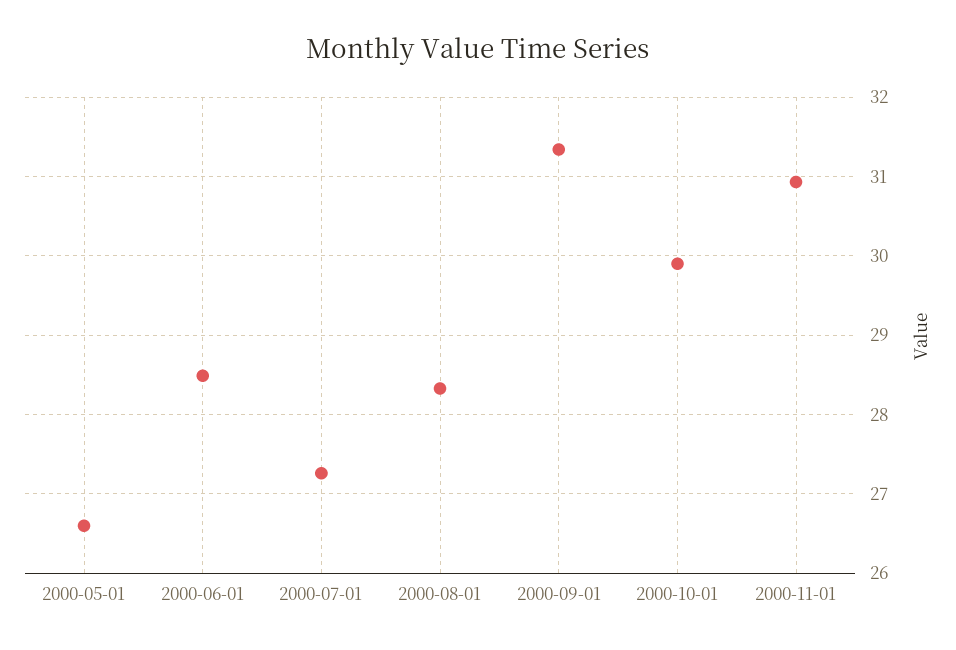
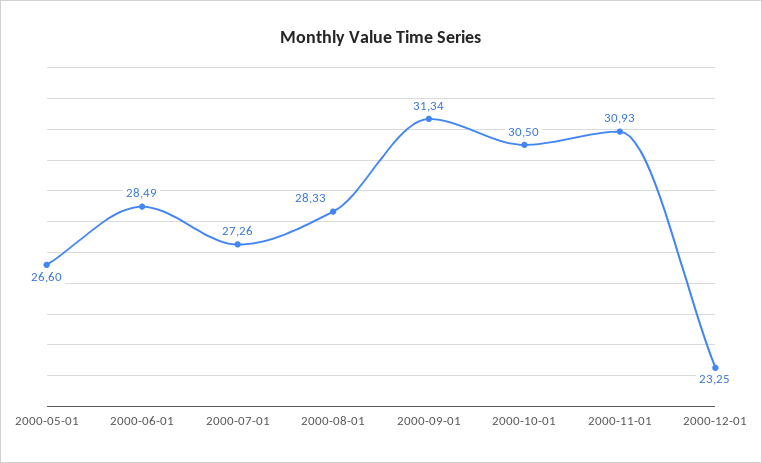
2000-10-01: 29.9 -> 30.5
2000-12-01: none -> 23.25

